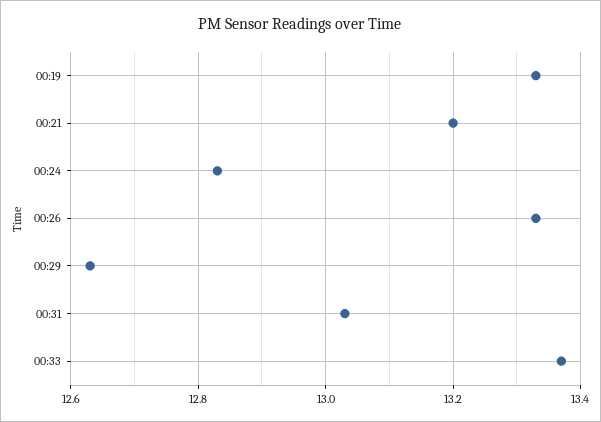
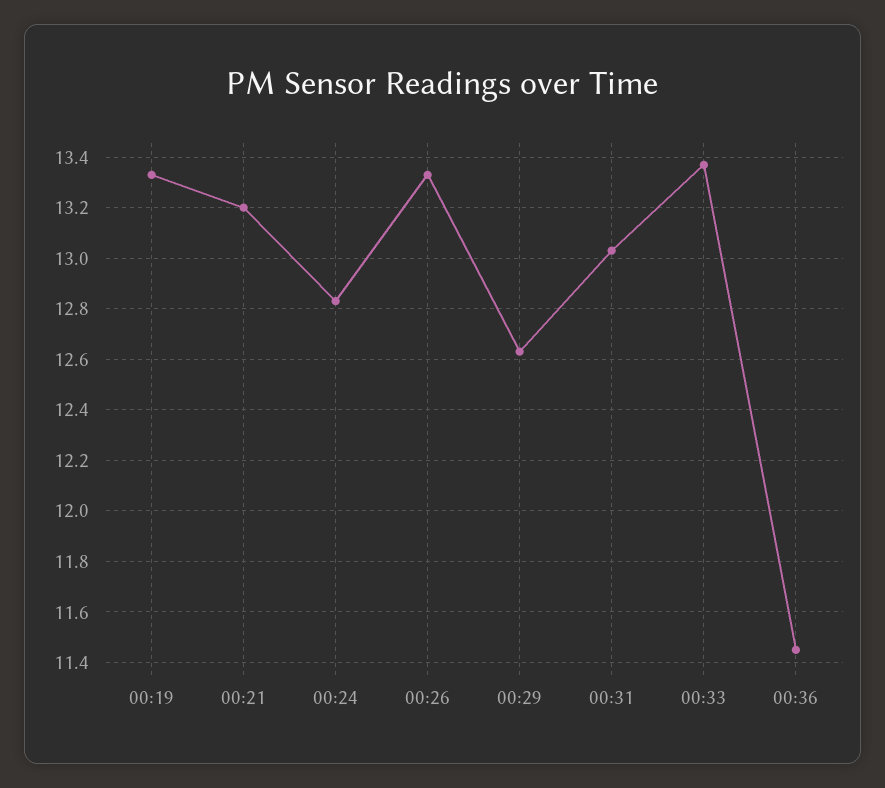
00:36: none -> 11.45

